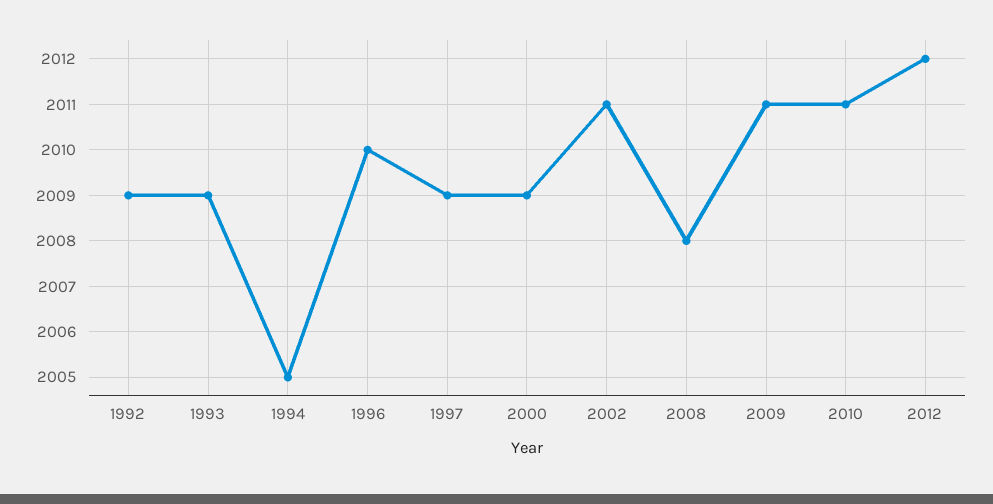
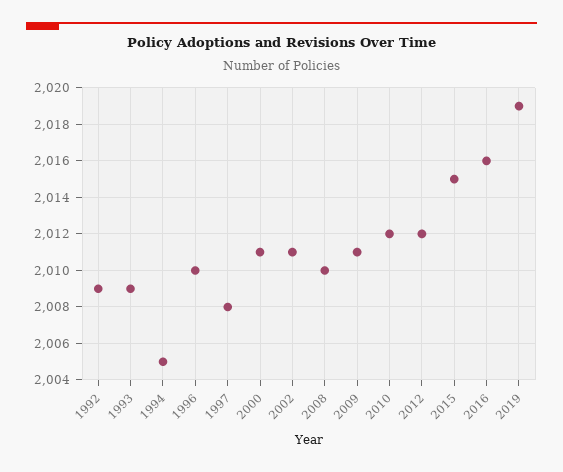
1997: 2009 -> 2008
2000: 2009 -> 2011
2008: 2008 -> 2010
2010: 2011 -> 2012
2015: none -> 2015
2016: none -> 2016
2019: none -> 2019

